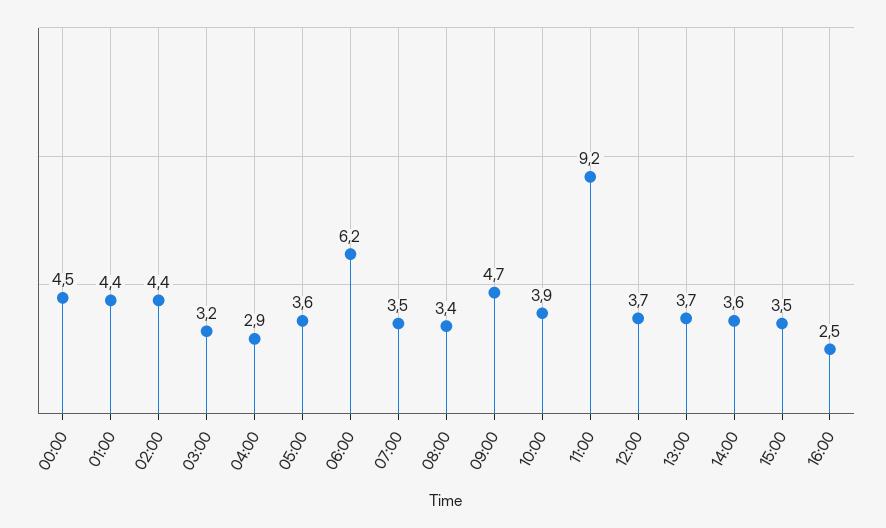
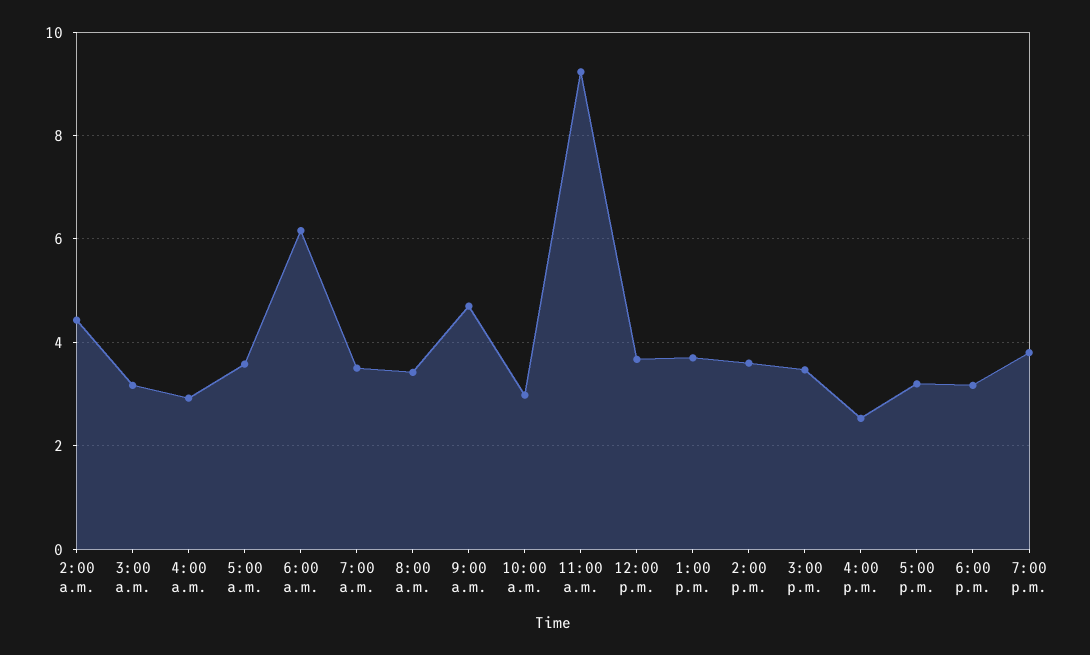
00:00: 4.5 -> none
01:00: 4.4 -> none
10:00: 3.9 -> 3
5:00 p.m.: none -> 3.2
6:00 p.m.: none -> 3.2
7:00 p.m.: none -> 3.8

